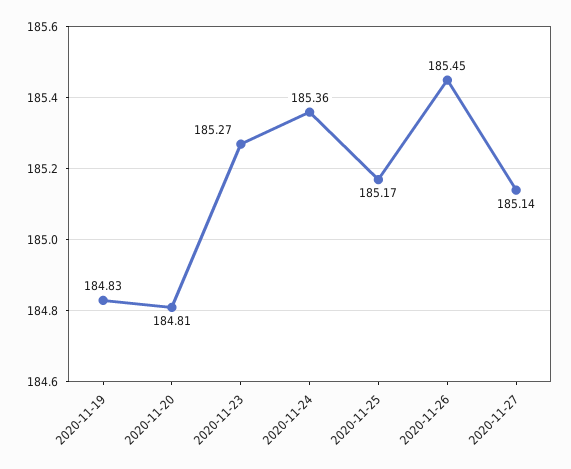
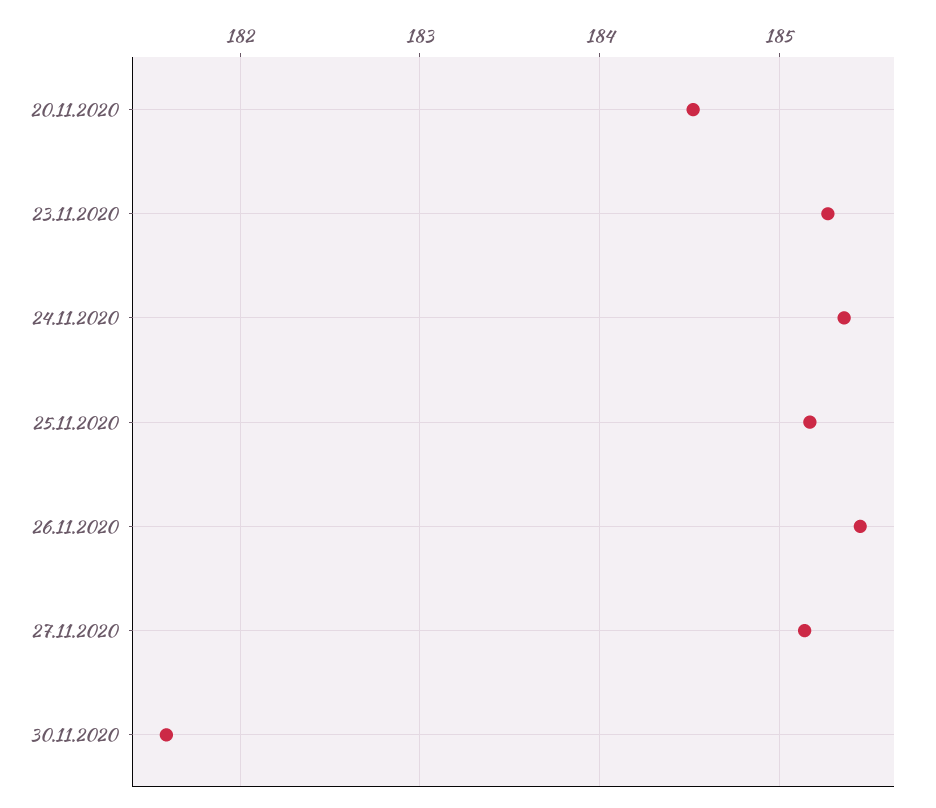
2020-11-19: 184.83 -> none
2020-11-20: 184.81 -> 184.5
30.11.2020: none -> 181.6

